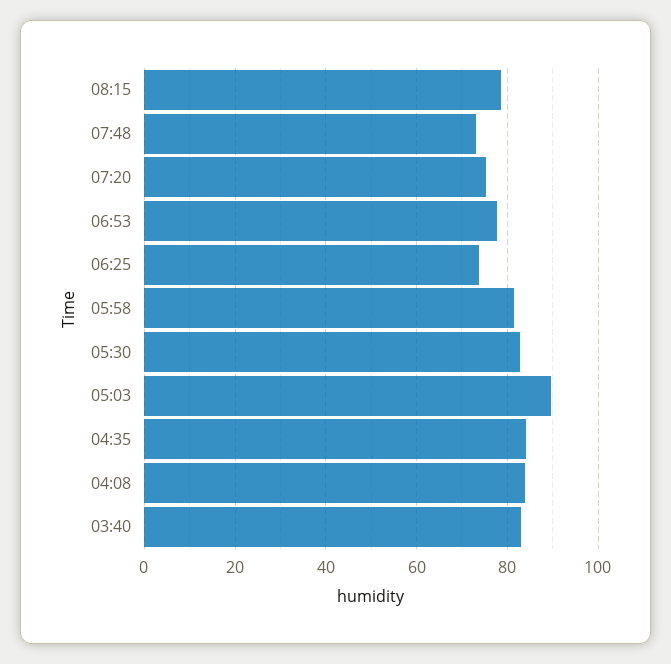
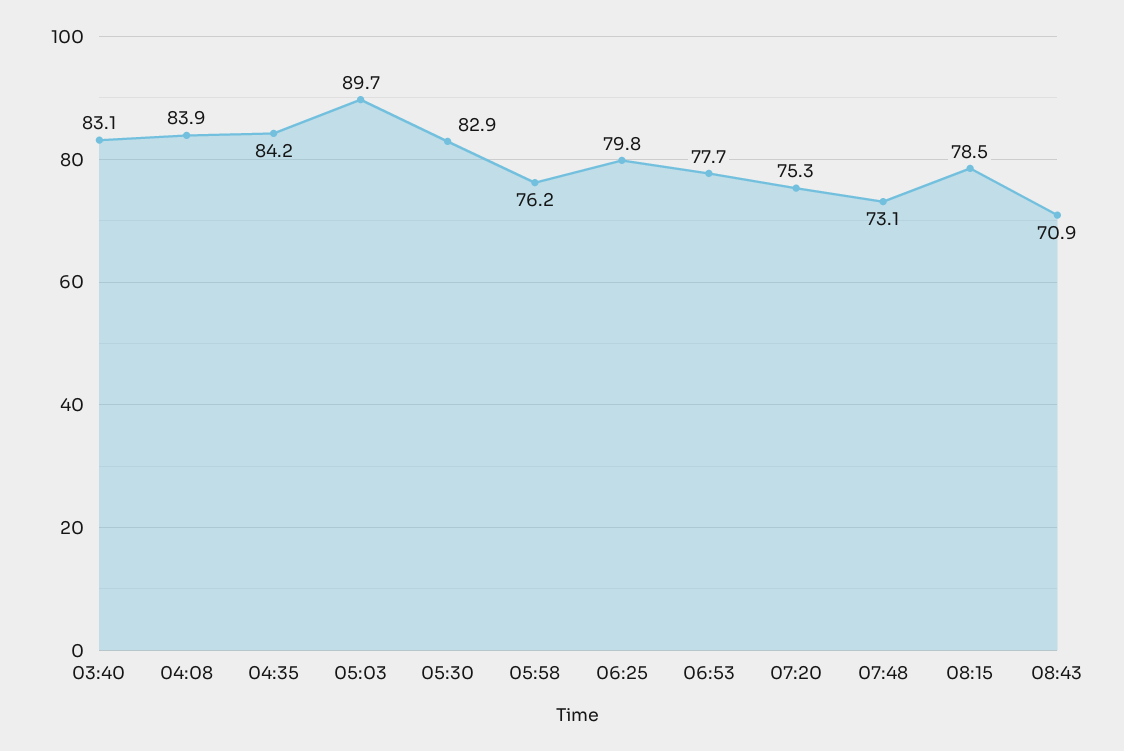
06:25: 74 -> 79.8
05:58: 82 -> 76.2
08:43: none -> 70.9

